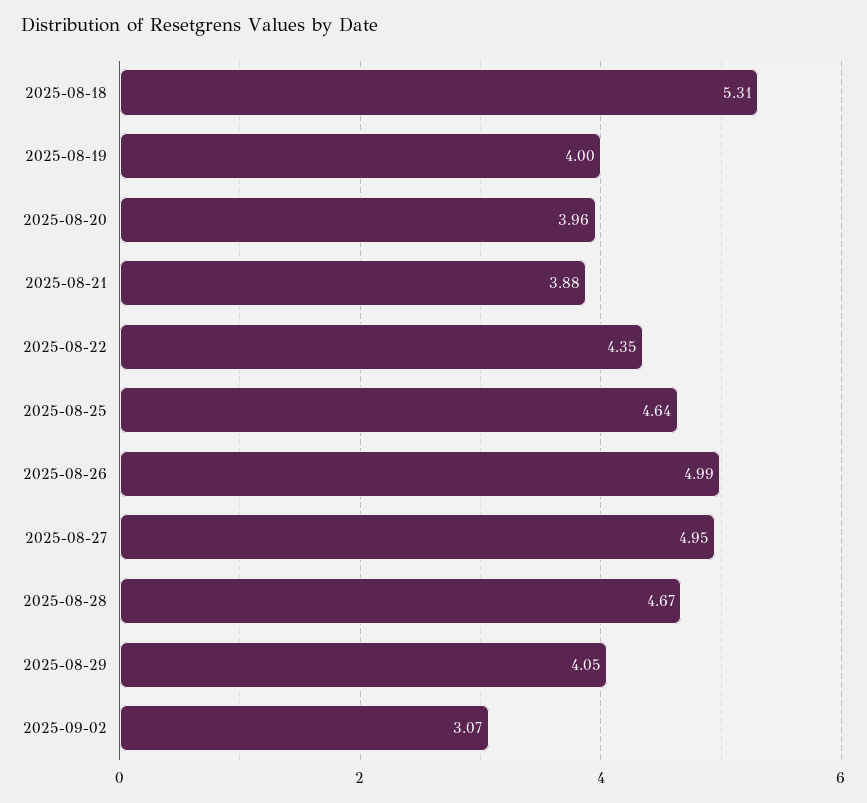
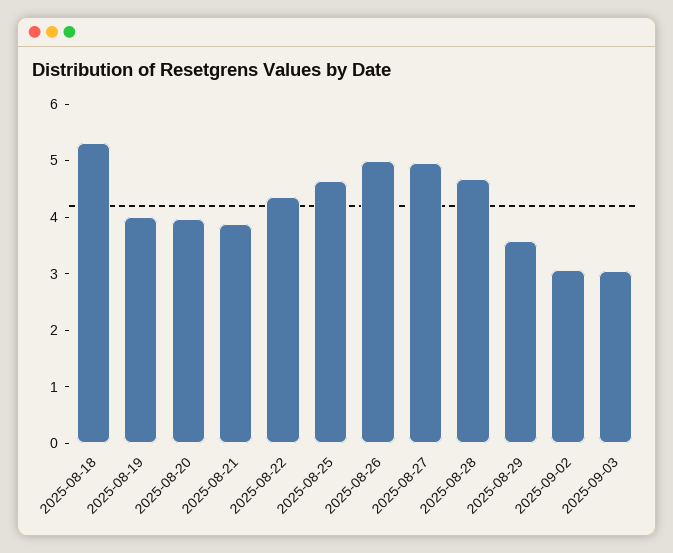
2025-08-29: 4.05 -> 3.6
2025-09-03: none -> 3

